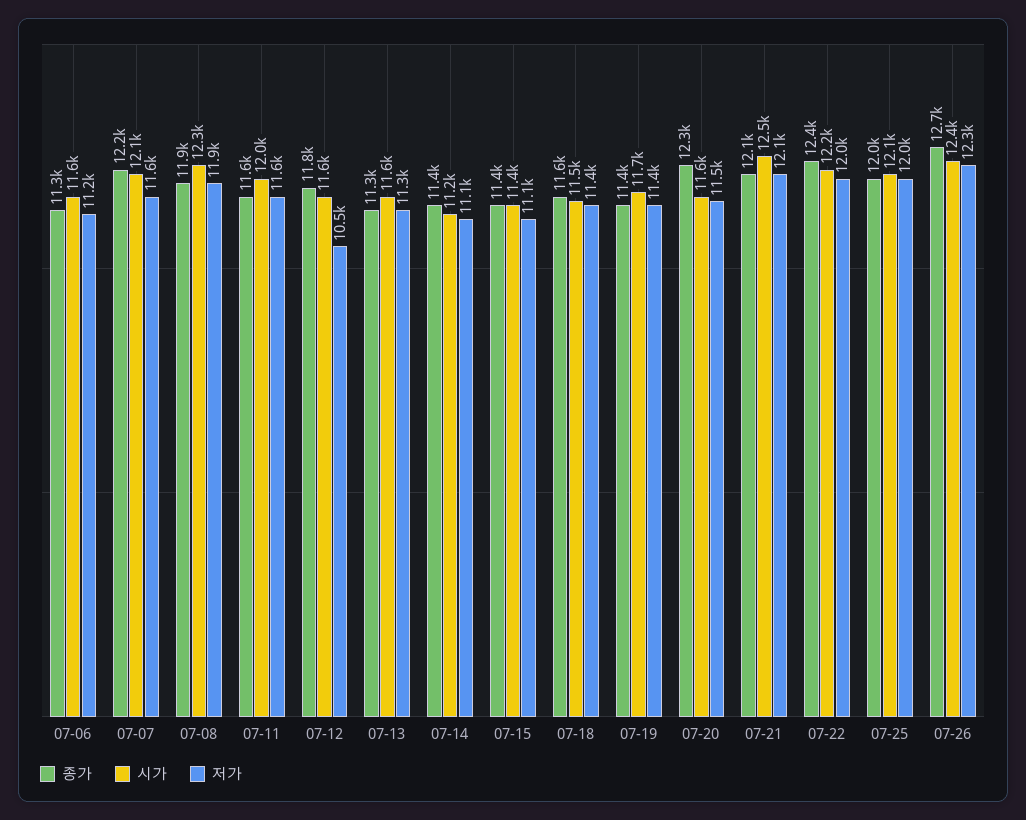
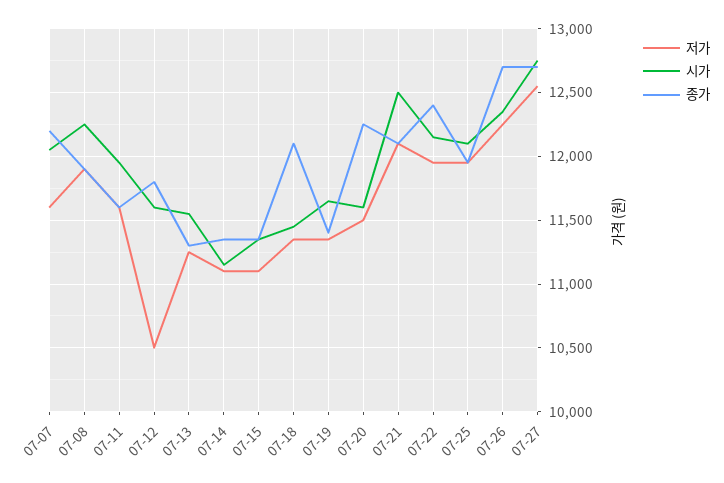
종가, 07-06: 11300 -> none
시가, 07-06: 11600 -> none
저가, 07-06: 11200 -> none
종가, 07-18: 11600 -> 12100
저가, 07-27: none -> 12550
시가, 07-27: none -> 12750
종가, 07-27: none -> 12700

